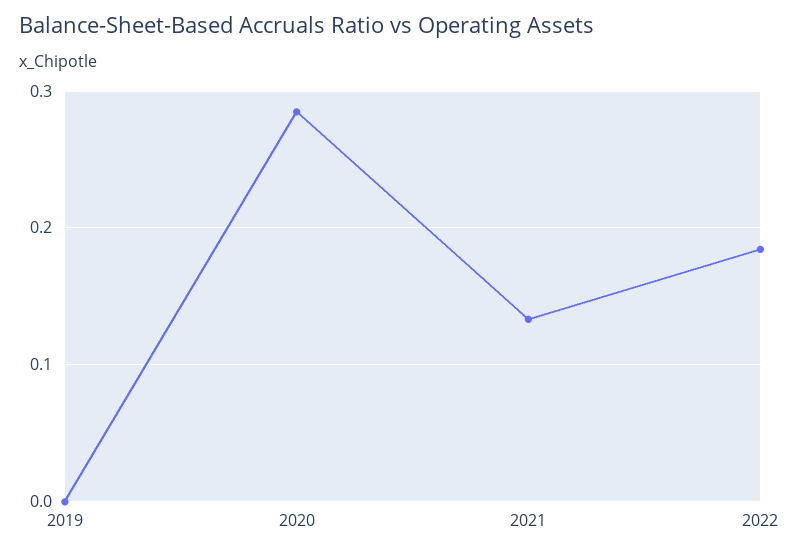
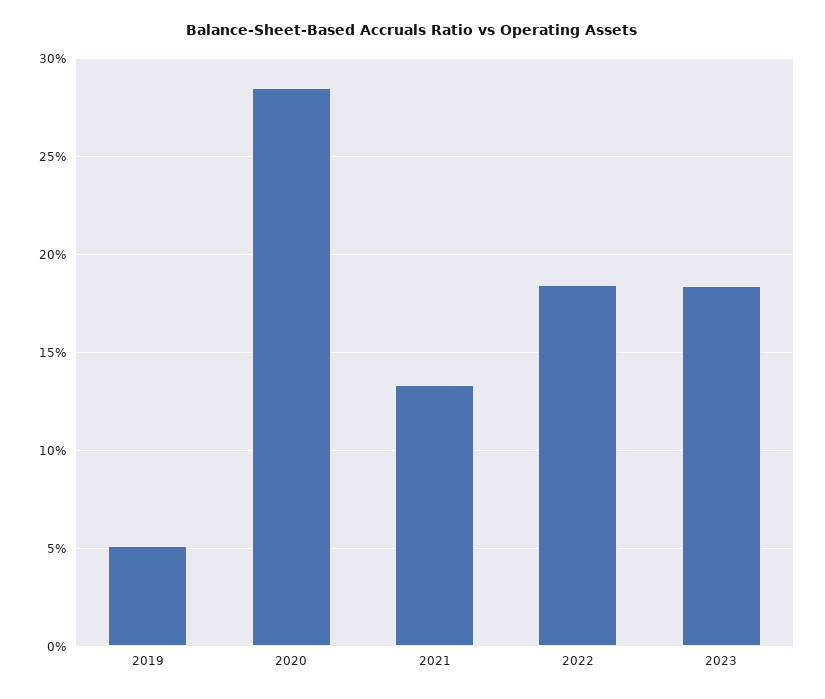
2019: 0 -> 0.05
2023: none -> 0.185

